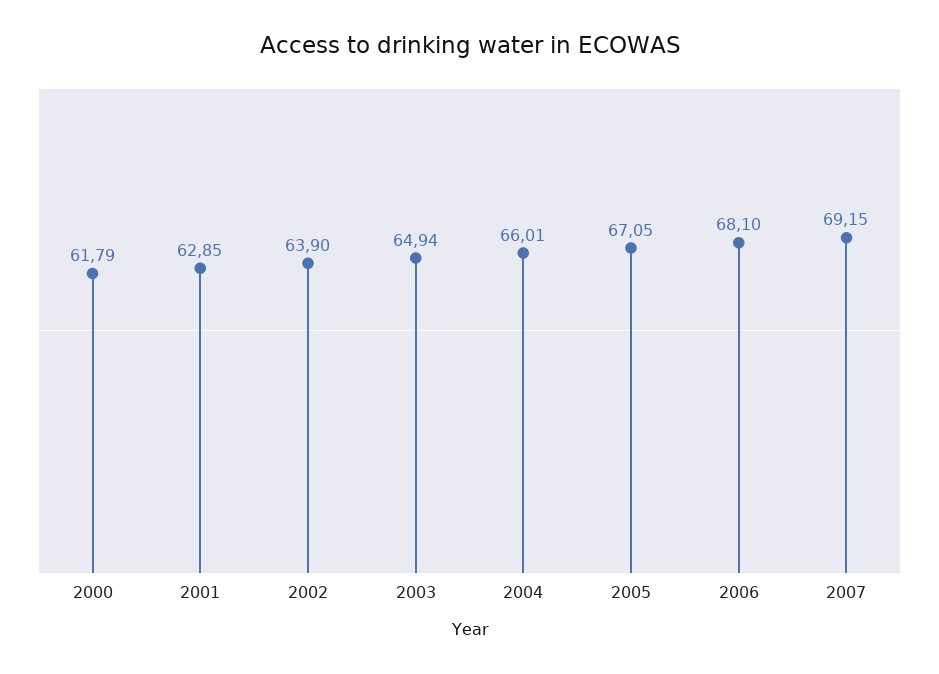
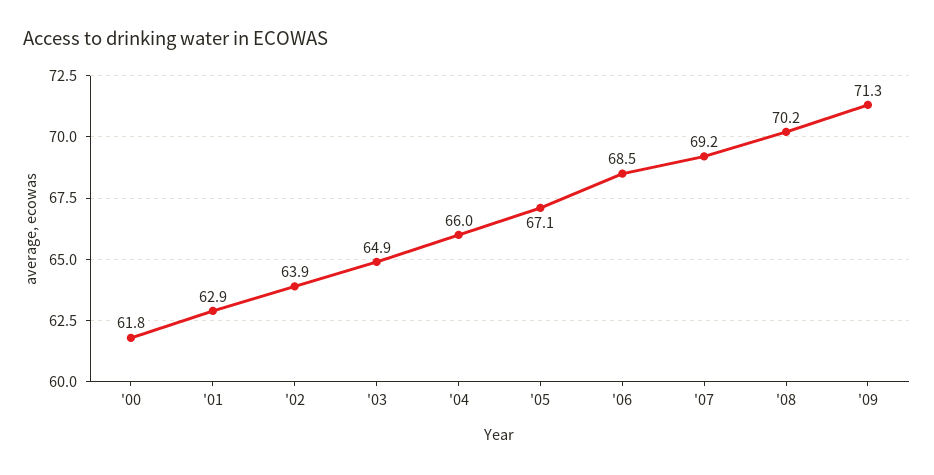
2006: 68.1 -> 68.5
'08: none -> 70.2
'09: none -> 71.3

